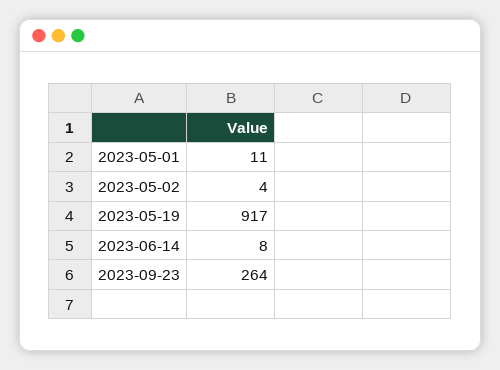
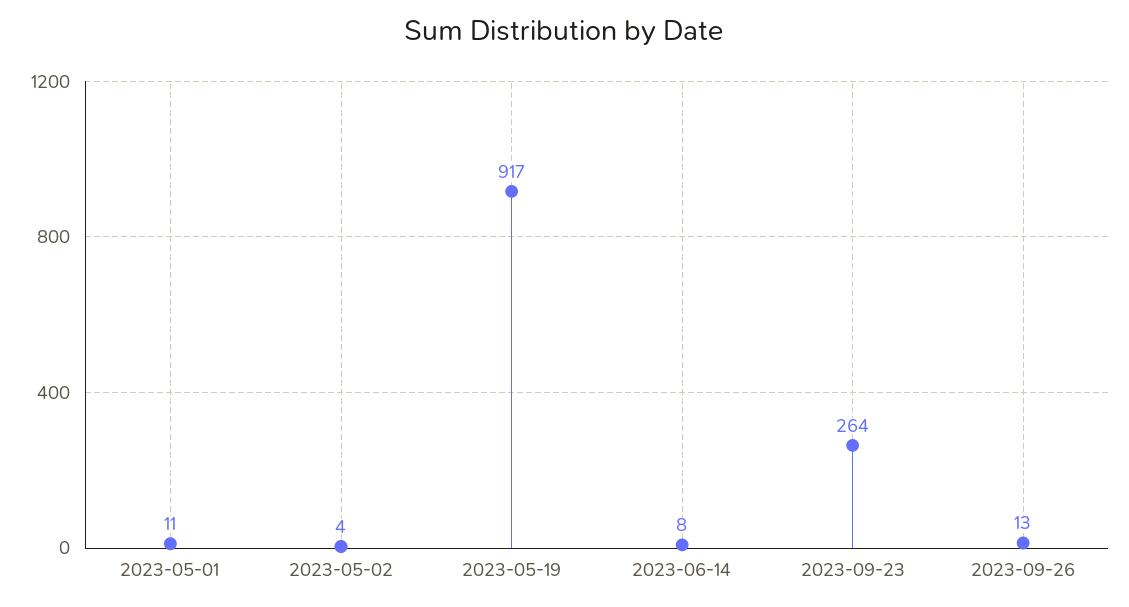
2023-09-26: none -> 13

